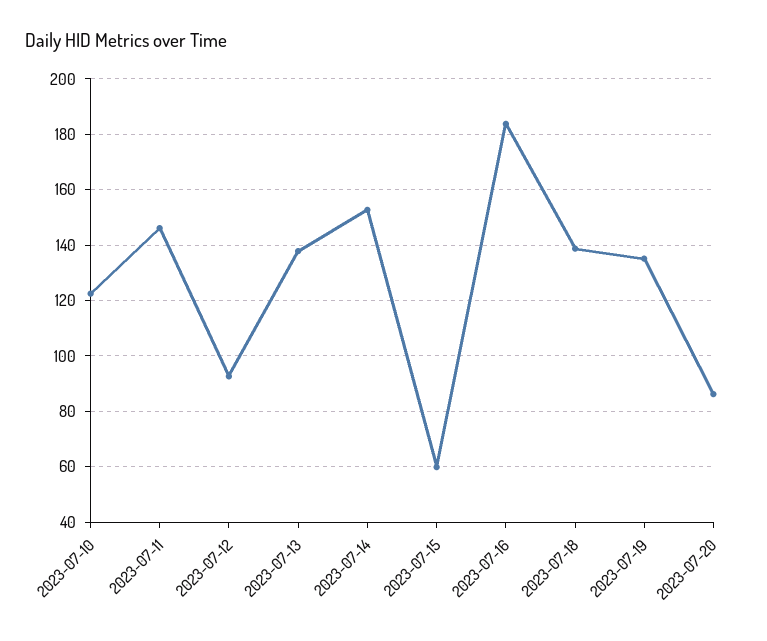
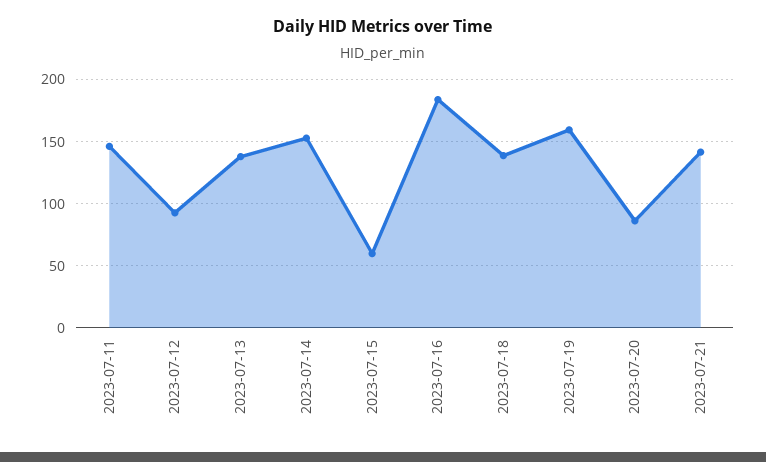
2023-07-10: 122.5 -> none
2023-07-19: 135 -> 160
2023-07-21: none -> 140

